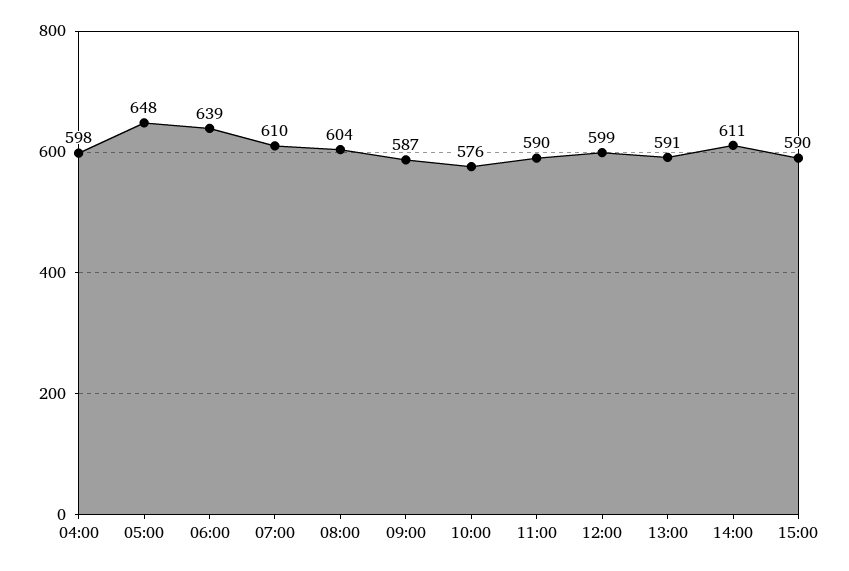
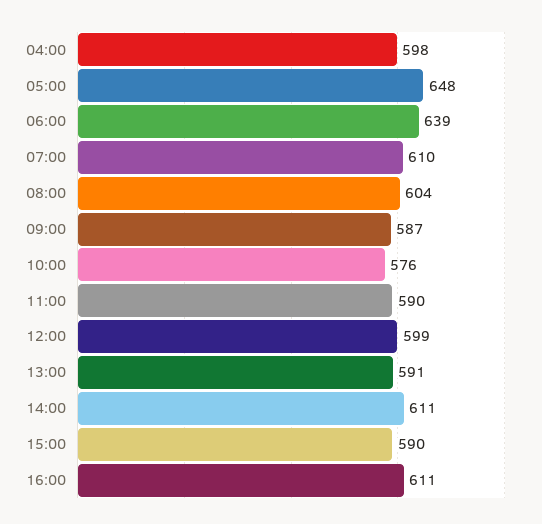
16:00: none -> 611

